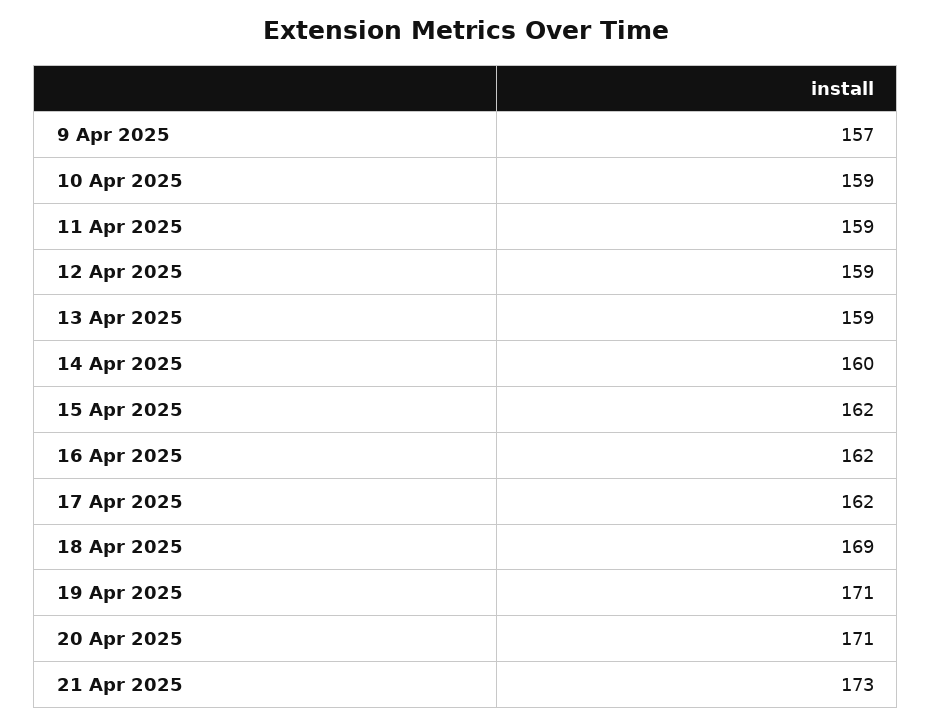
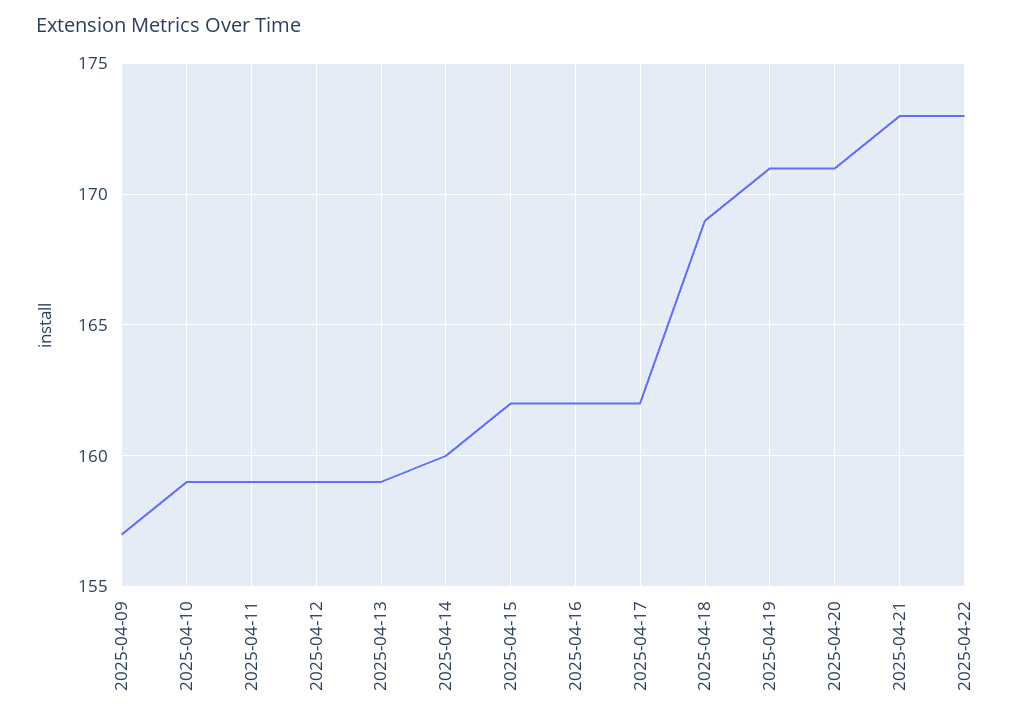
2025-04-22: none -> 173

